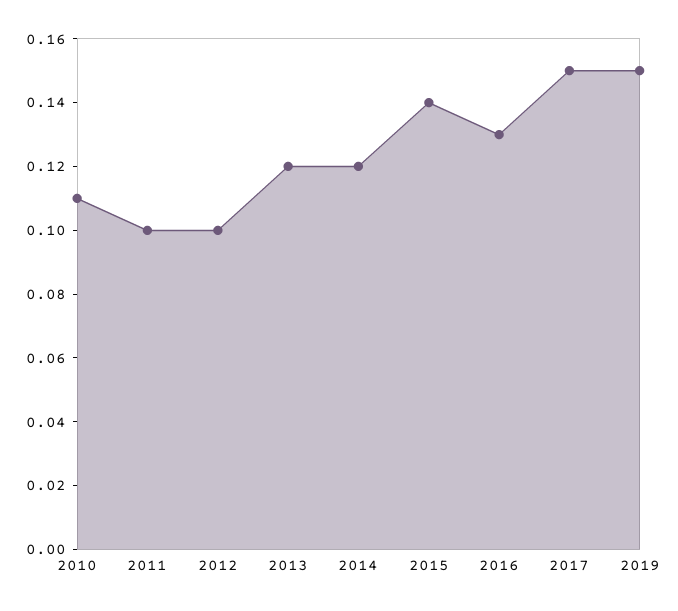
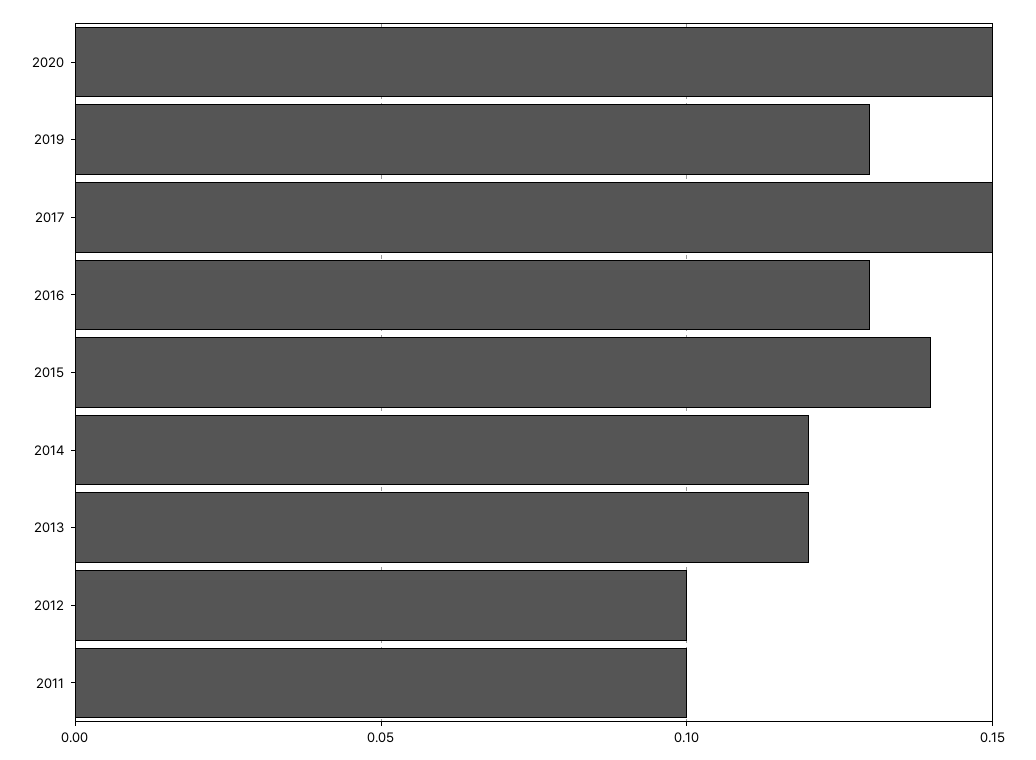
2010: 0.11 -> none
2019: 0.15 -> 0.13
2020: none -> 0.15

